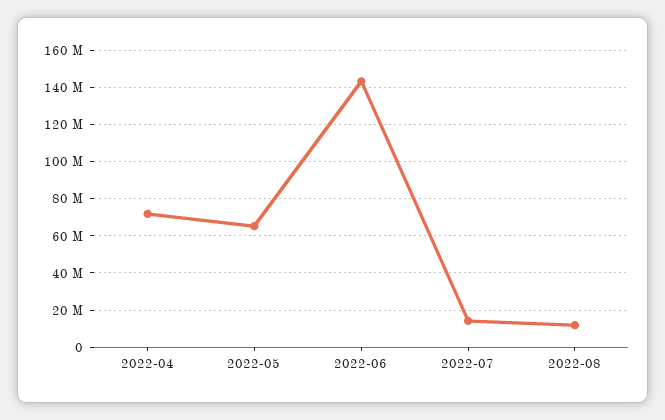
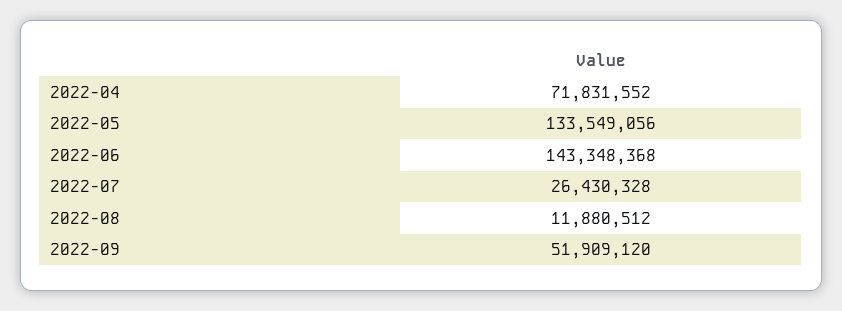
2022-05: 65000000 -> 133549056
2022-07: 15000000 -> 26430328
2022-09: none -> 51909120

